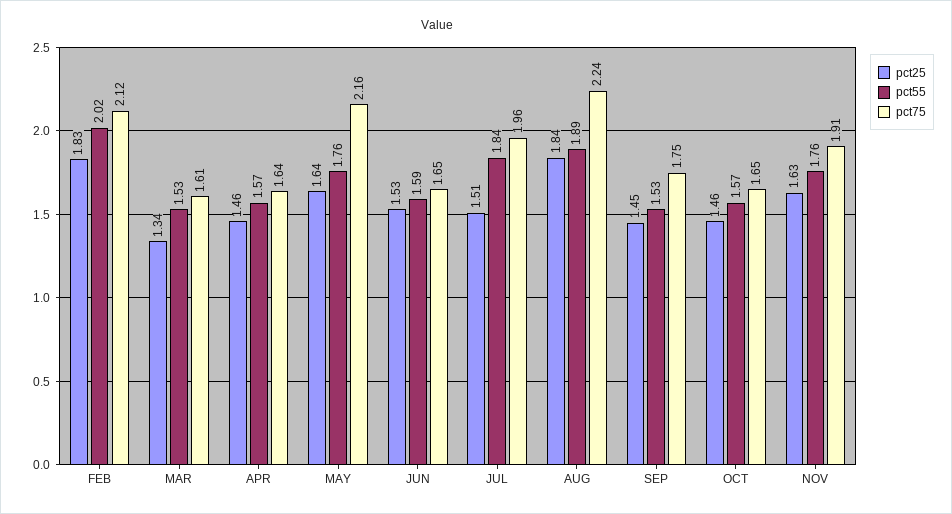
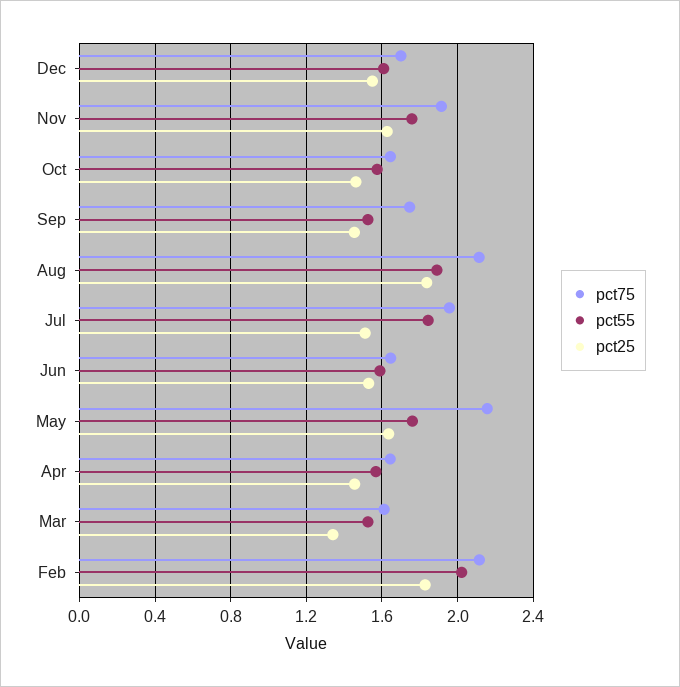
pct75, AUG: 2.24 -> 2.1
pct75, Dec: none -> 1.7
pct55, Dec: none -> 1.6
pct25, Dec: none -> 1.55

